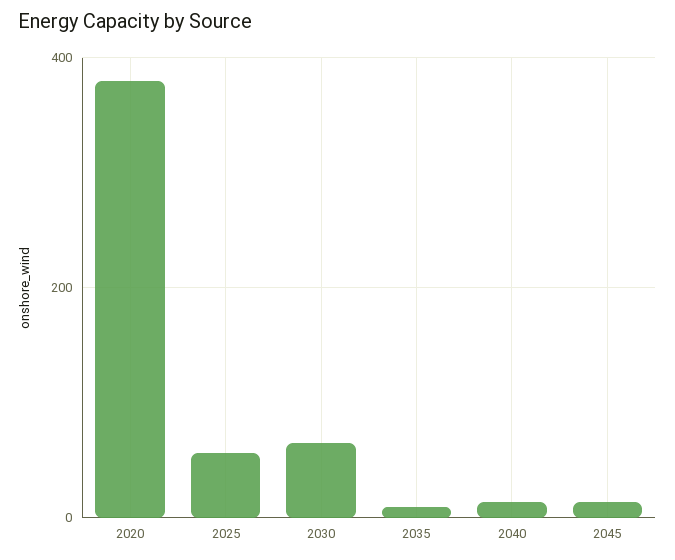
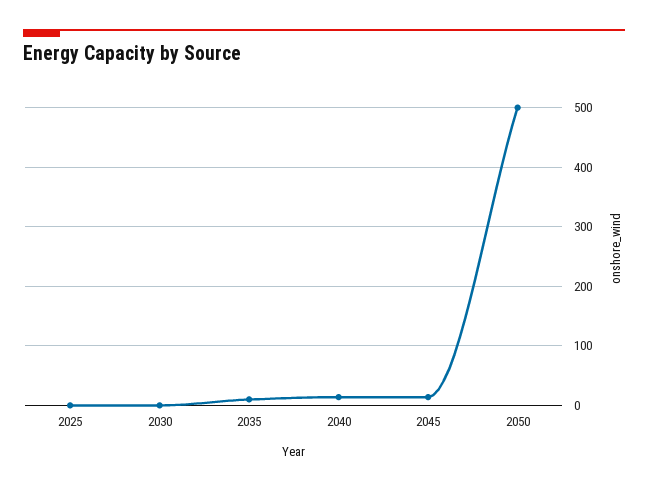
2020: 380 -> none
2025: 60 -> 0
2030: 60 -> 0
2050: none -> 500

